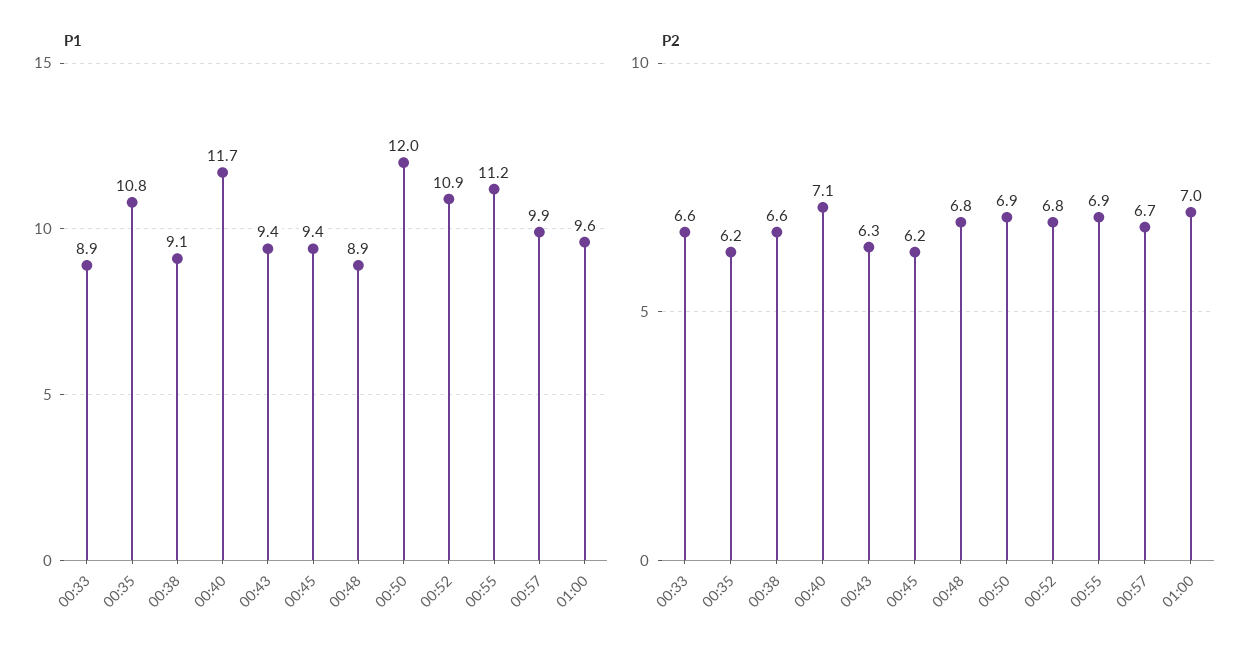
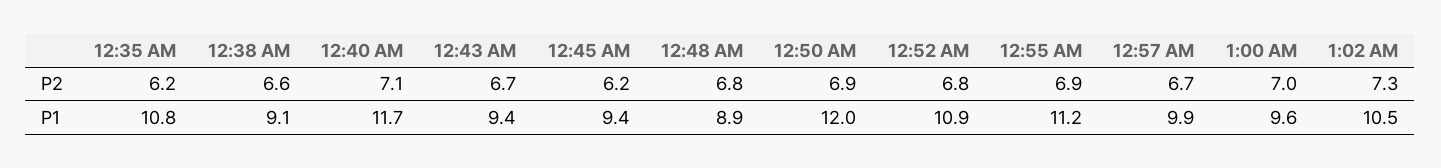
P1, 00:33: 8.9 -> none
P2, 00:33: 6.6 -> none
P2, 00:43: 6.3 -> 6.7
P2, 1:02 AM: none -> 7.3
P1, 1:02 AM: none -> 10.5

